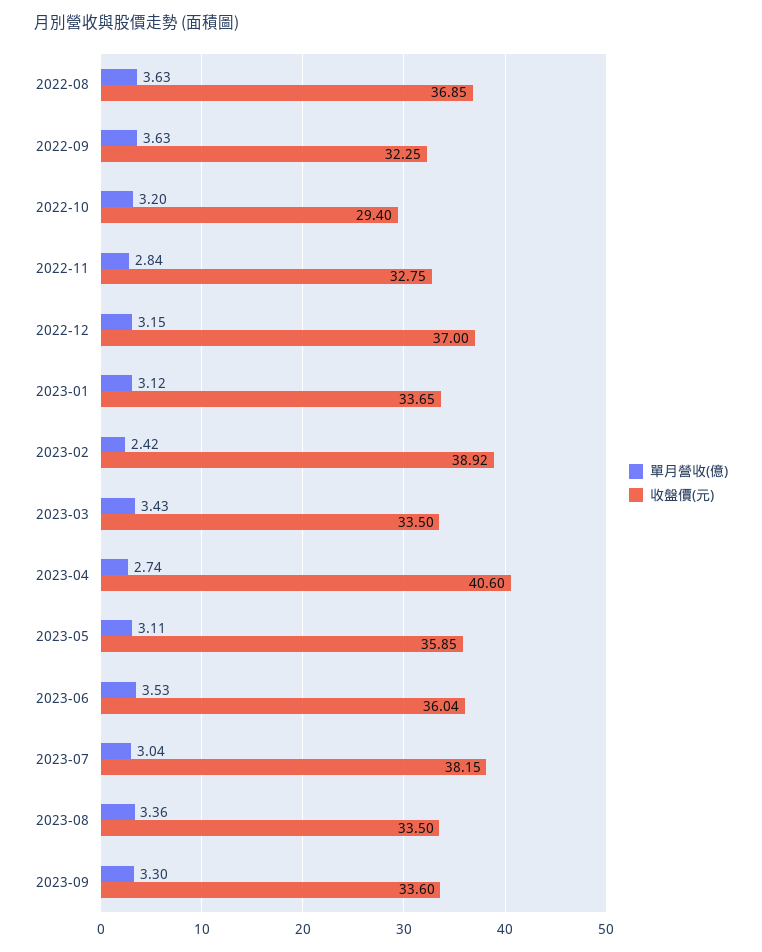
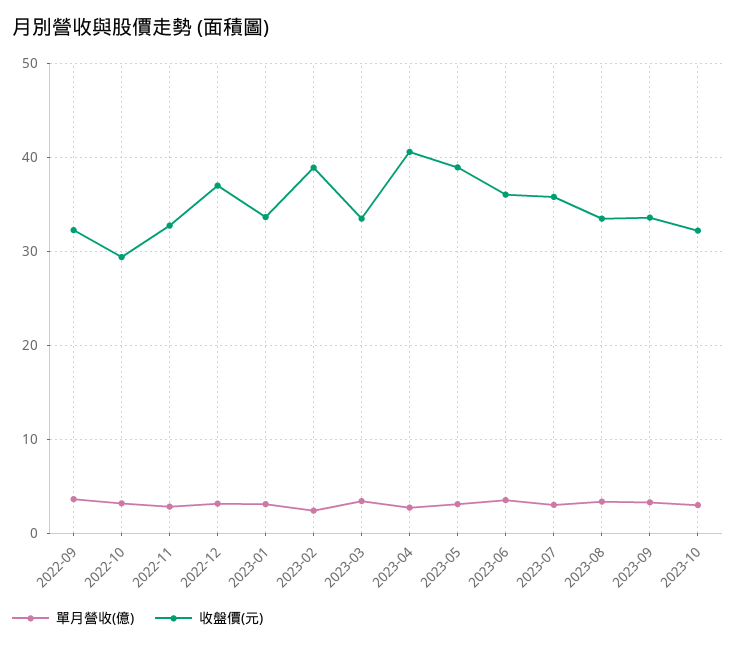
單月營收(億), 2022-08: 3.63 -> none
收盤價(元), 2022-08: 36.85 -> none
收盤價(元), 2023-05: 35.85 -> 39
收盤價(元), 2023-07: 38.15 -> 36
單月營收(億), 2023-10: none -> 3
收盤價(元), 2023-10: none -> 32

